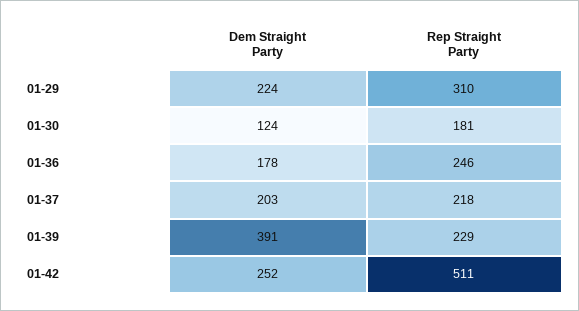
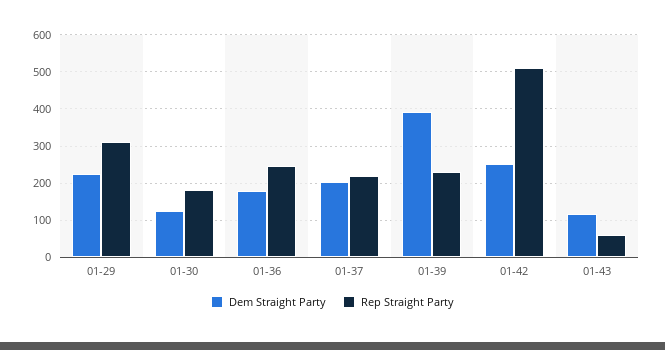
Dem Straight Party, 01-43: none -> 120
Rep Straight Party, 01-43: none -> 60

